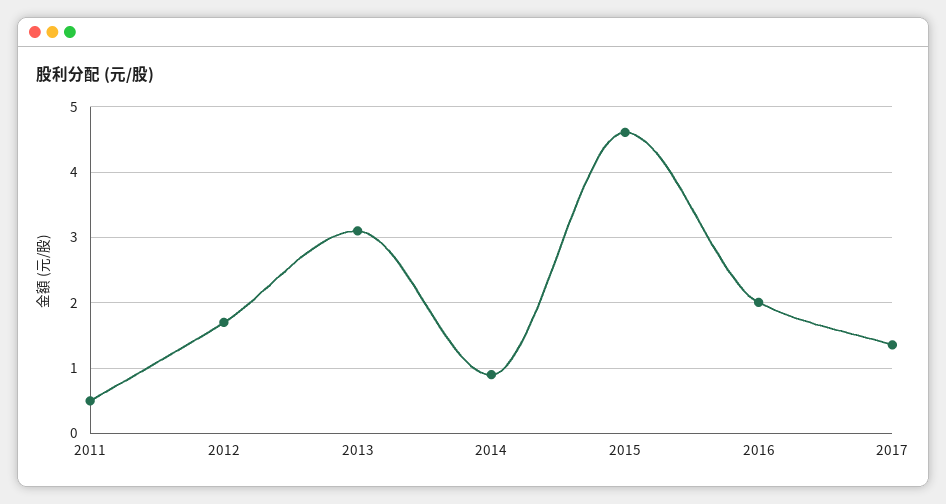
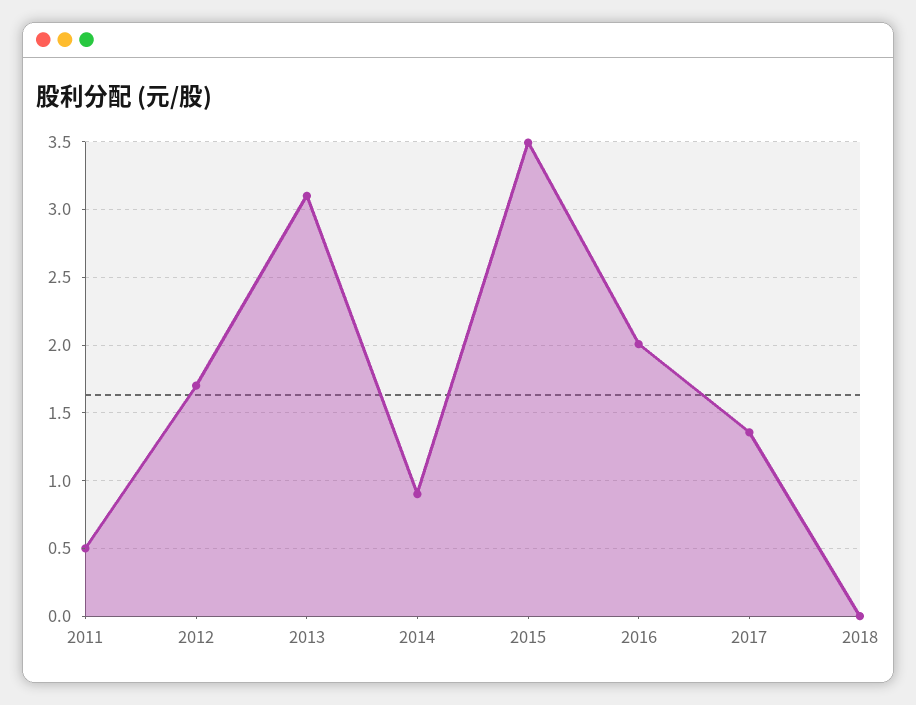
2015: 4.6 -> 3.5
2018: none -> 0

